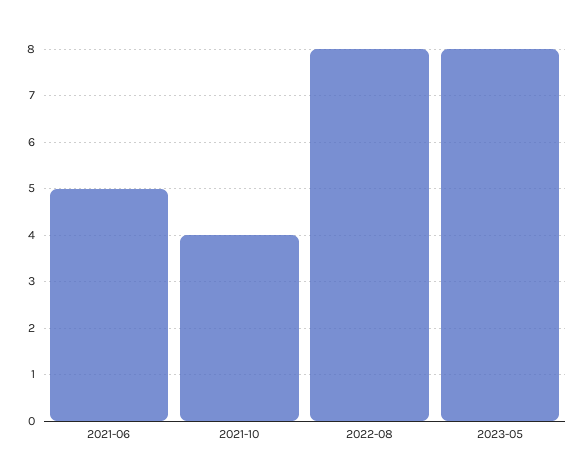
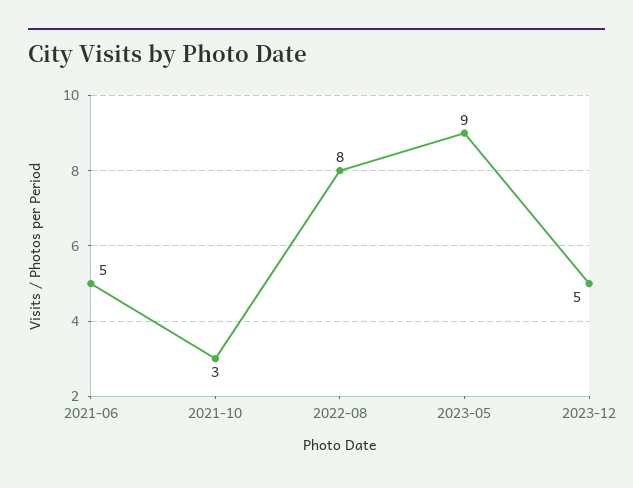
2021-10: 4 -> 3
2023-05: 8 -> 9
2023-12: none -> 5

